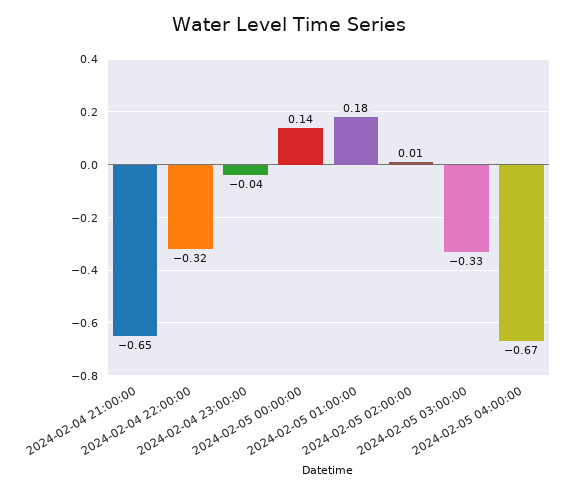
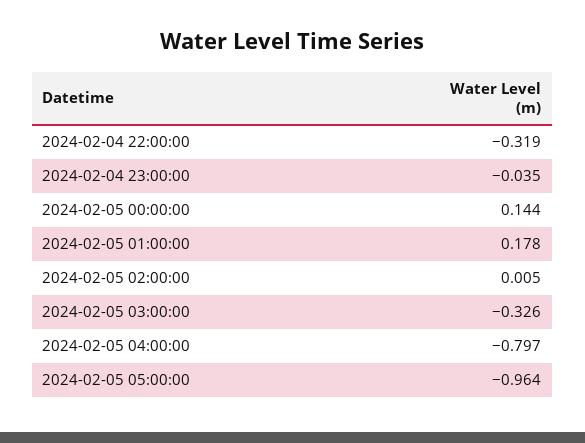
2024-02-04 21:00:00: -0.65 -> none
2024-02-05 04:00:00: -0.67 -> -0.797
2024-02-05 05:00:00: none -> -0.964

